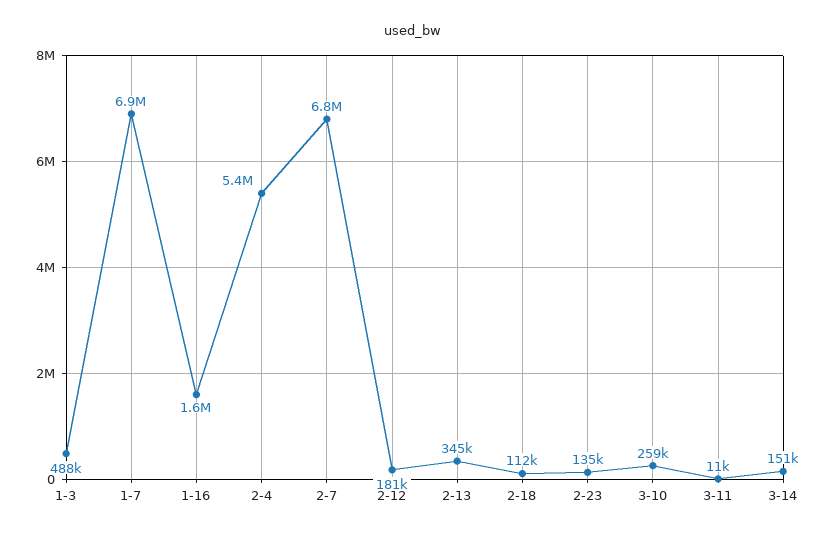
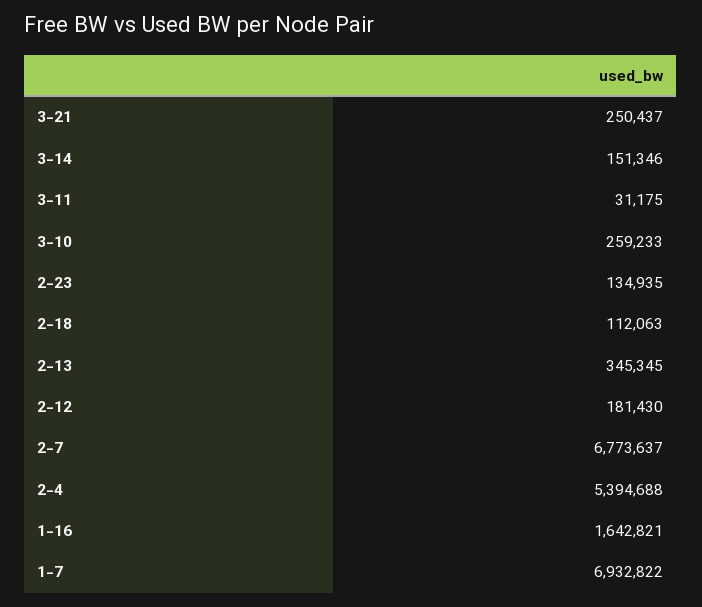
1-3: 488000 -> none
3-11: 11000 -> 31175
3-21: none -> 250437

